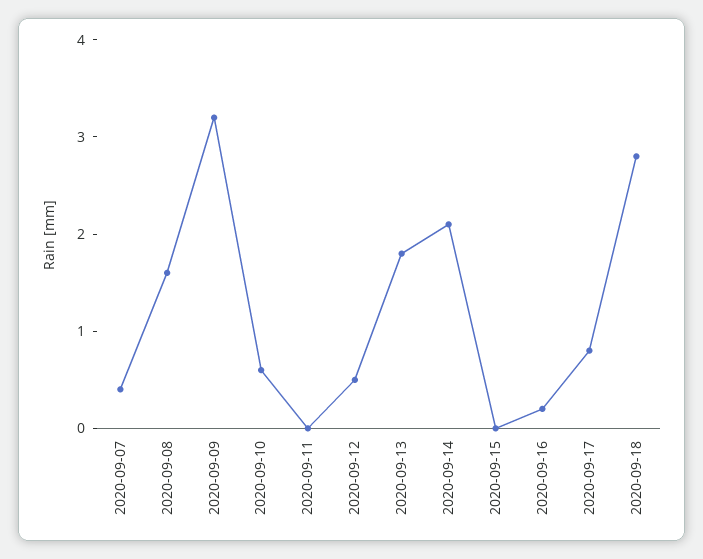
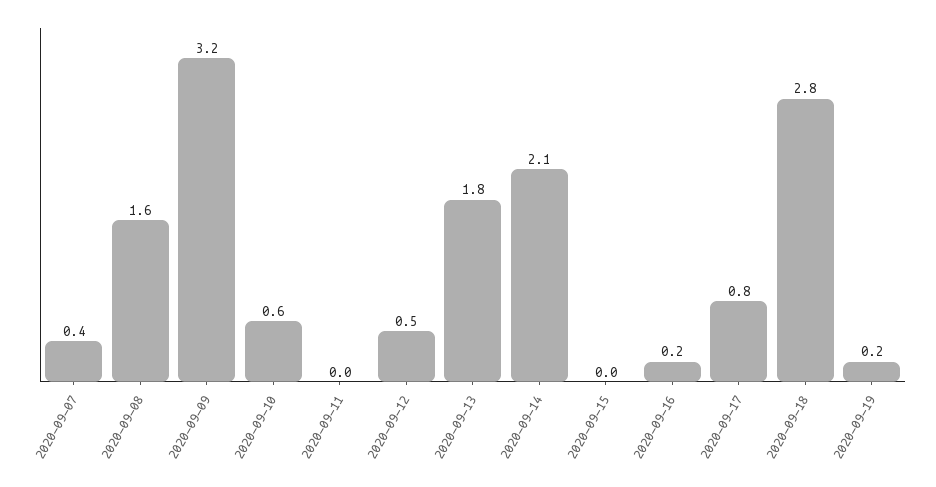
2020-09-19: none -> 0.2

